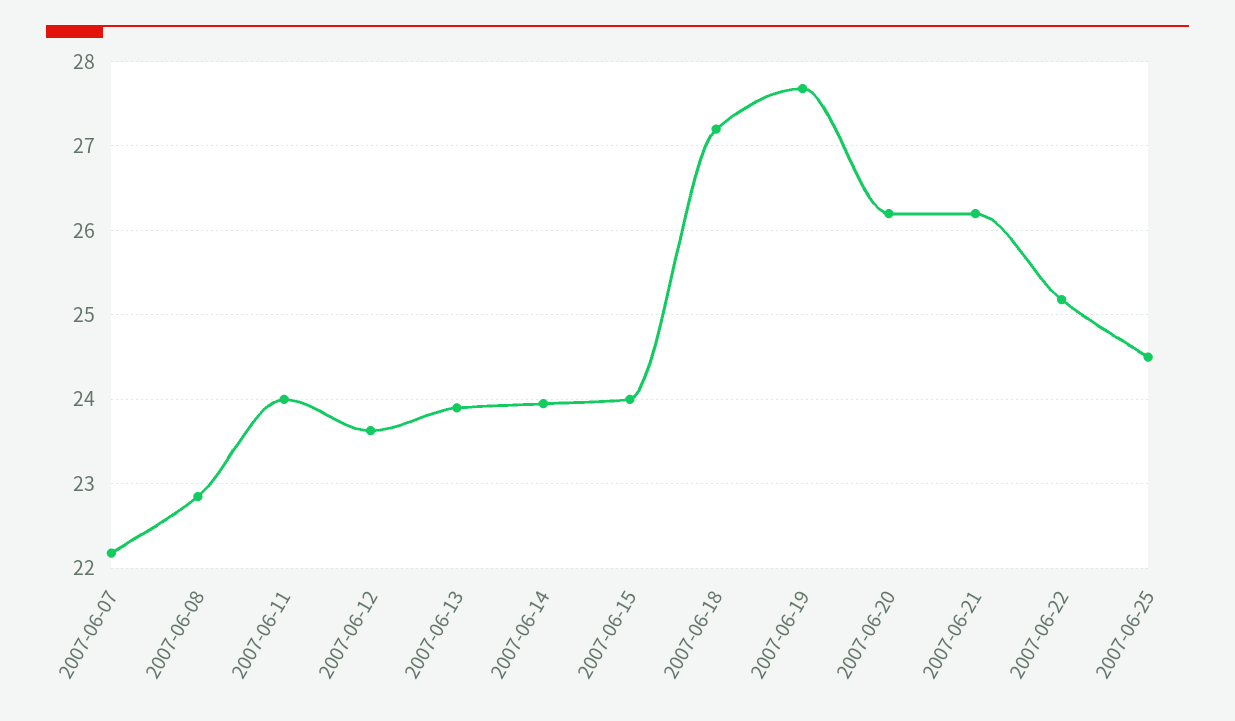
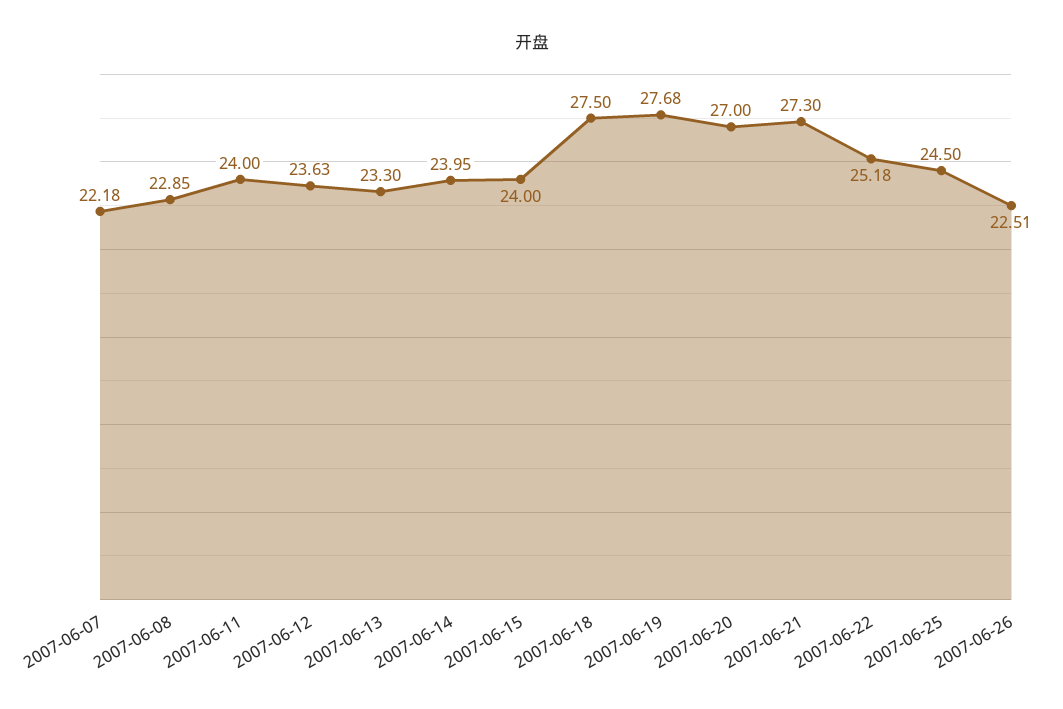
2007-06-13: 23.9 -> 23.3
2007-06-18: 27.2 -> 27.5
2007-06-20: 26.2 -> 27
2007-06-21: 26.2 -> 27.3
2007-06-26: none -> 22.51

